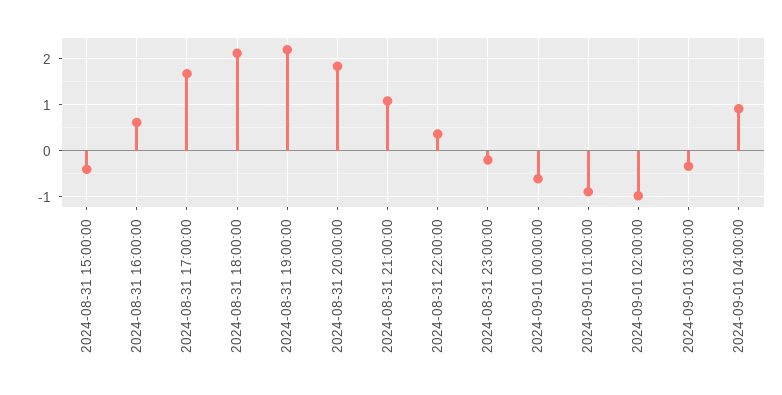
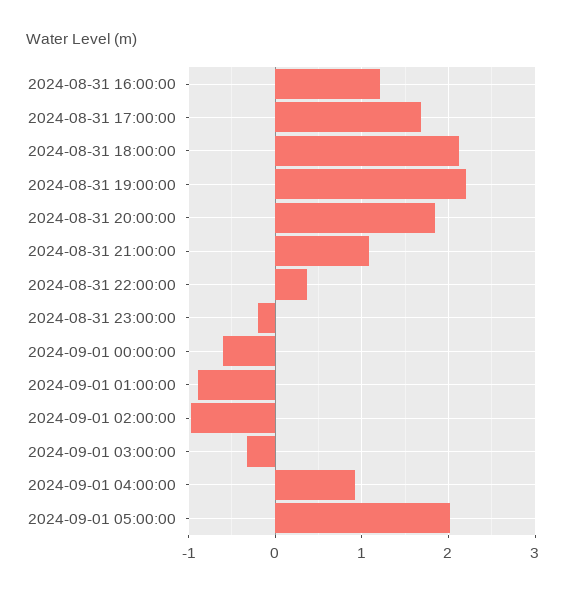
2024-08-31 15:00:00: -0.4 -> none
2024-08-31 16:00:00: 0.6 -> 1.2
2024-09-01 05:00:00: none -> 2

